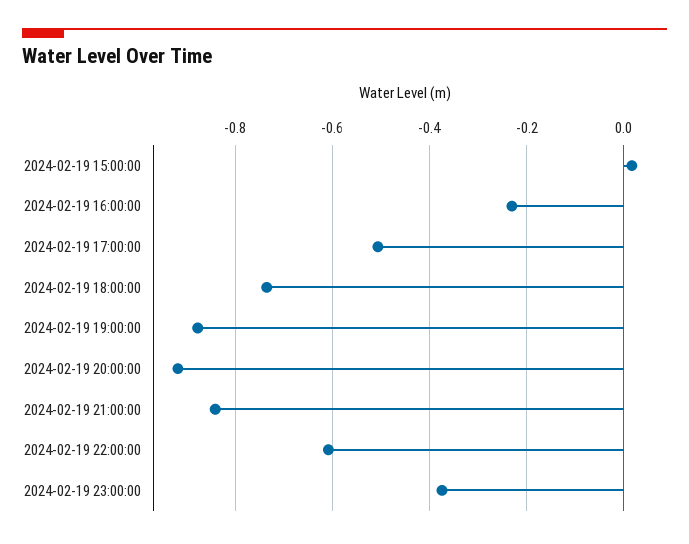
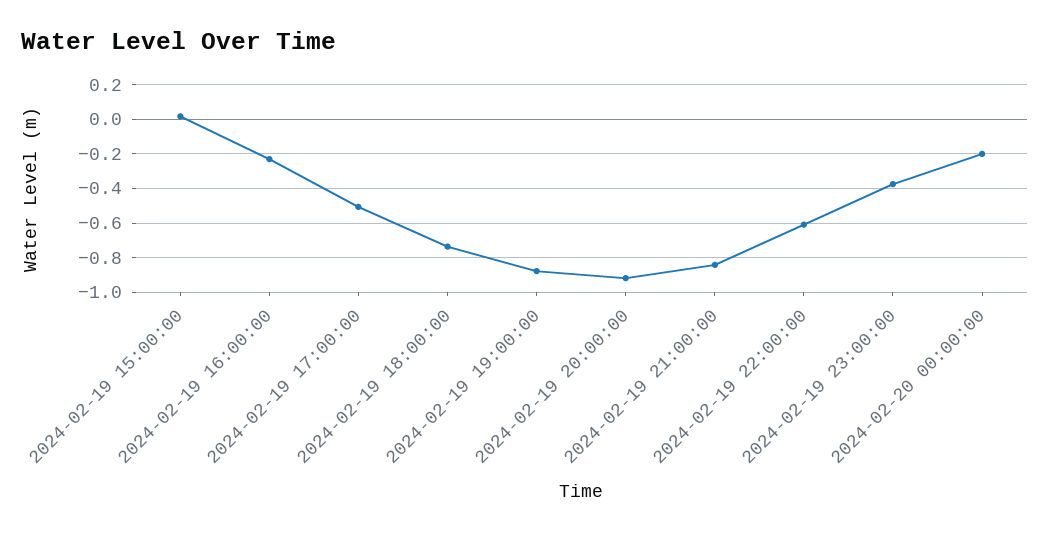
2024-02-20 00:00:00: none -> -0.2

